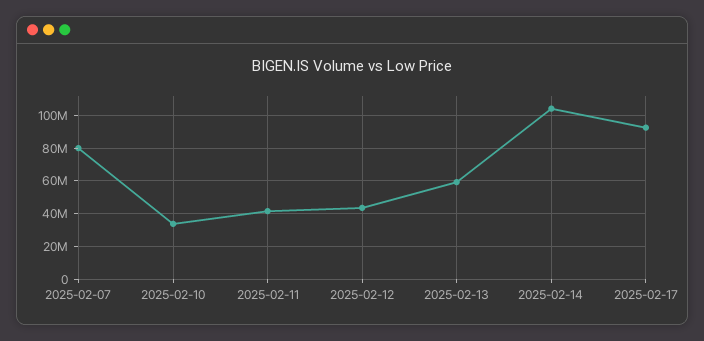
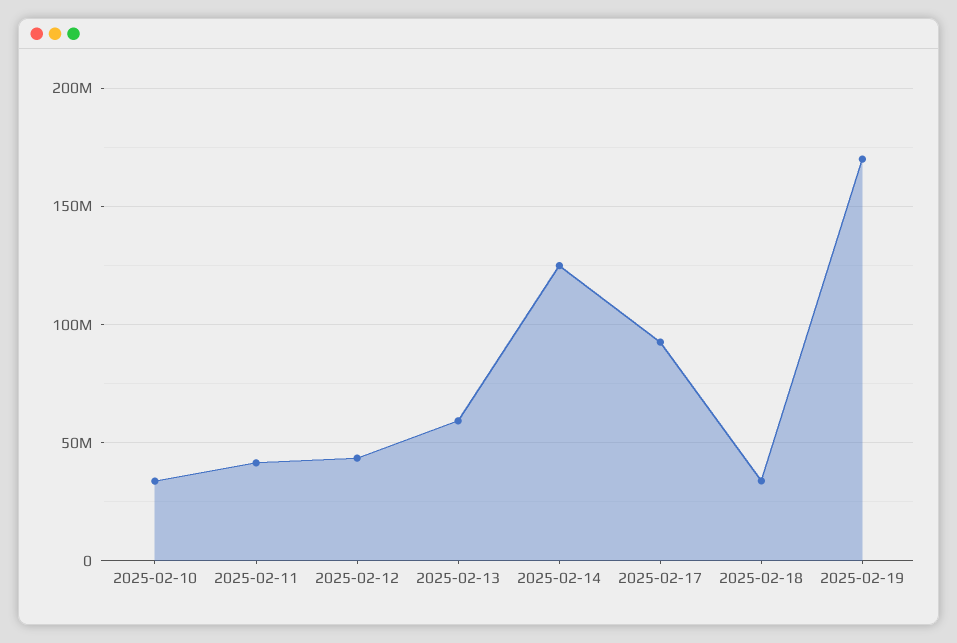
2025-02-07: 80000000 -> none
2025-02-14: 105000000 -> 125000000
2025-02-18: none -> 35000000
2025-02-19: none -> 170000000

